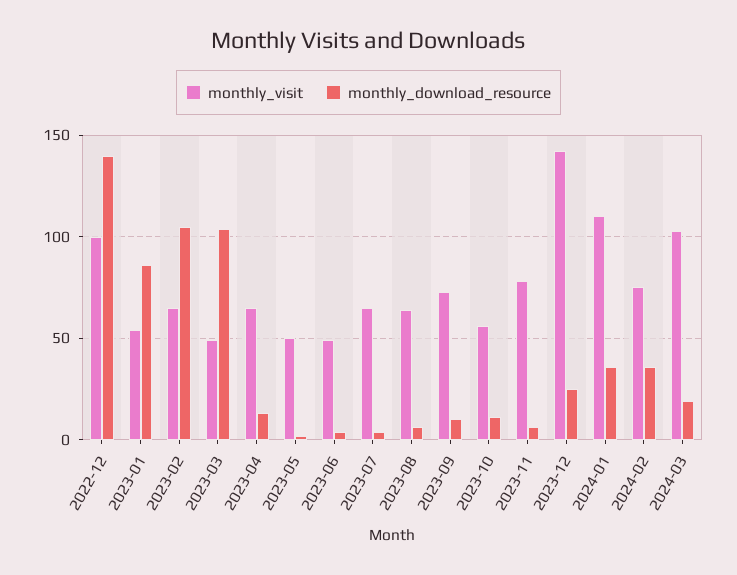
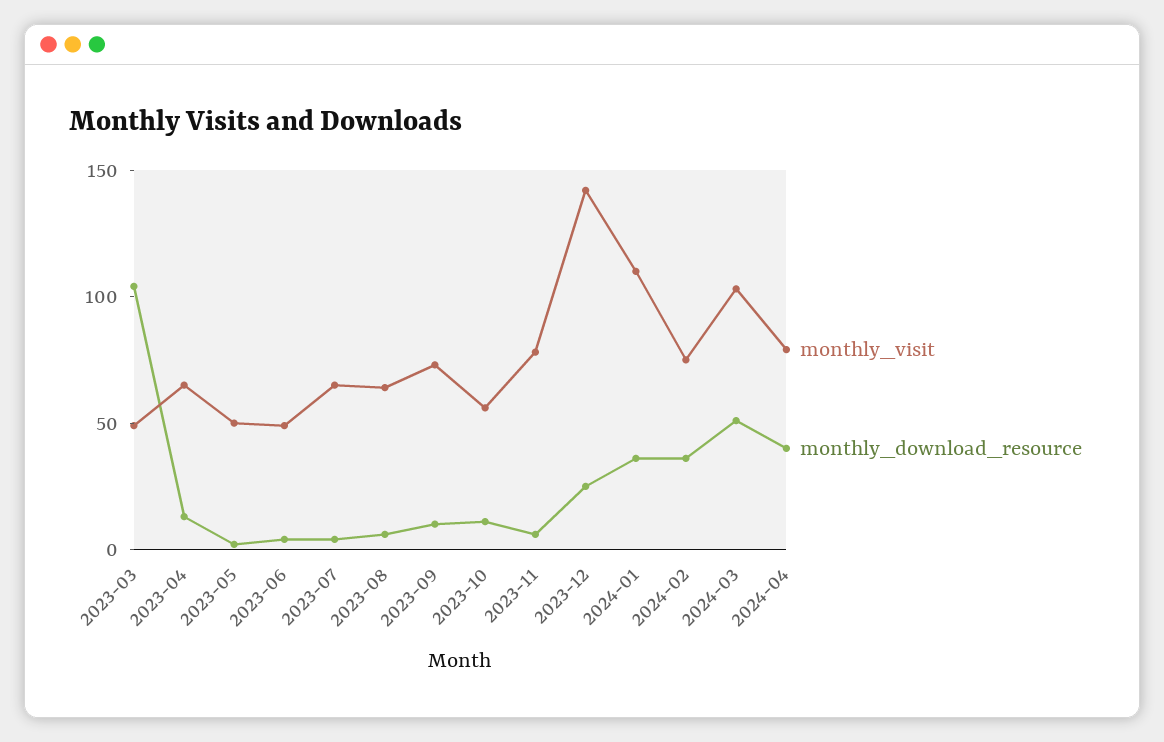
monthly_visit, 2022-12: 100 -> none
monthly_download_resource, 2022-12: 140 -> none
monthly_visit, 2023-01: 55 -> none
monthly_download_resource, 2023-01: 85 -> none
monthly_visit, 2023-02: 65 -> none
monthly_download_resource, 2023-02: 105 -> none
monthly_download_resource, 2024-03: 20 -> 50
monthly_visit, 2024-04: none -> 80
monthly_download_resource, 2024-04: none -> 40

